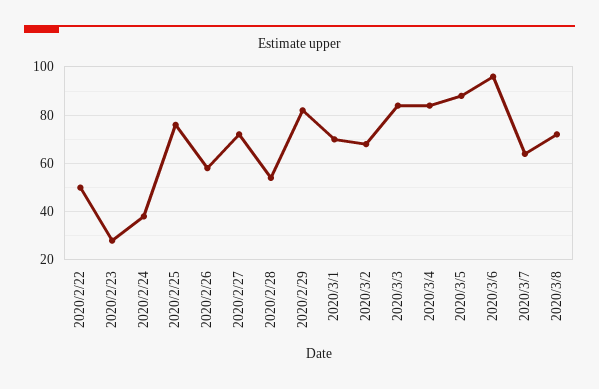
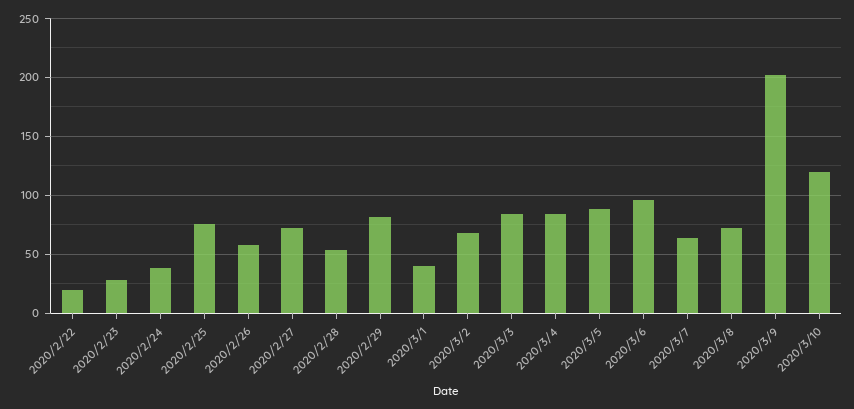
2020/2/22: 50 -> 20
2020/3/1: 70 -> 40
2020/3/9: none -> 200
2020/3/10: none -> 120

